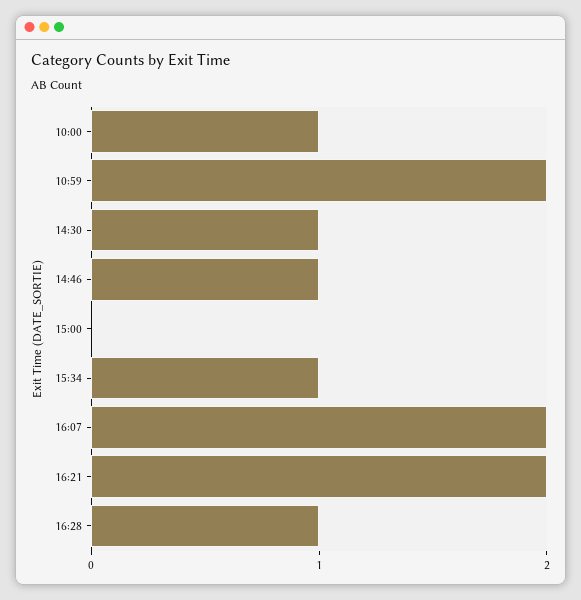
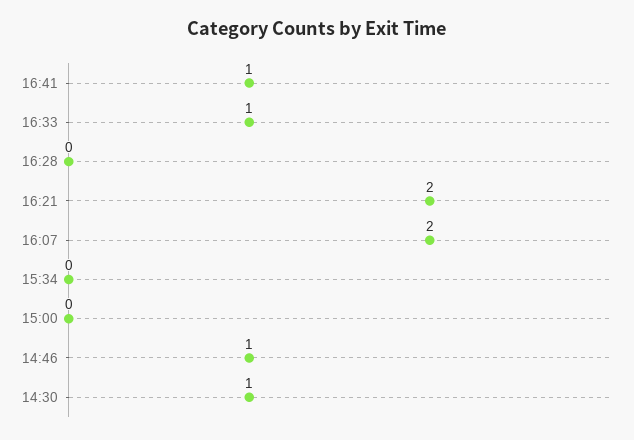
10:00: 1 -> none
10:59: 2 -> none
15:34: 1 -> 0
16:28: 1 -> 0
16:41: none -> 1
16:33: none -> 1

